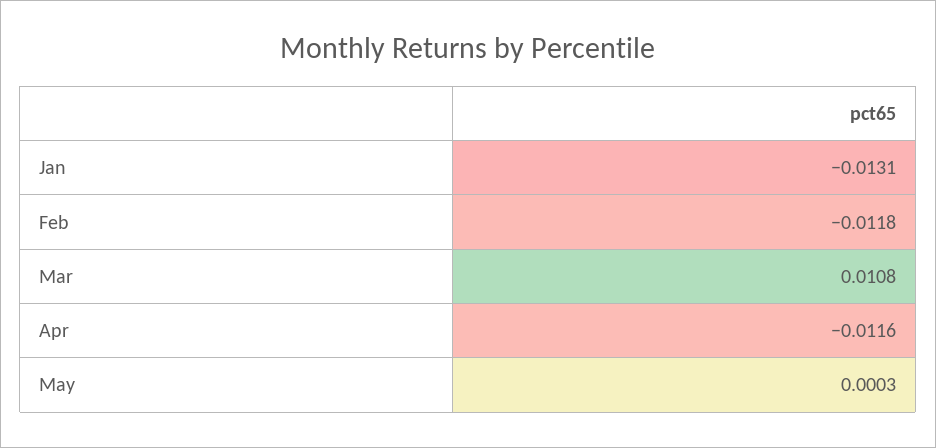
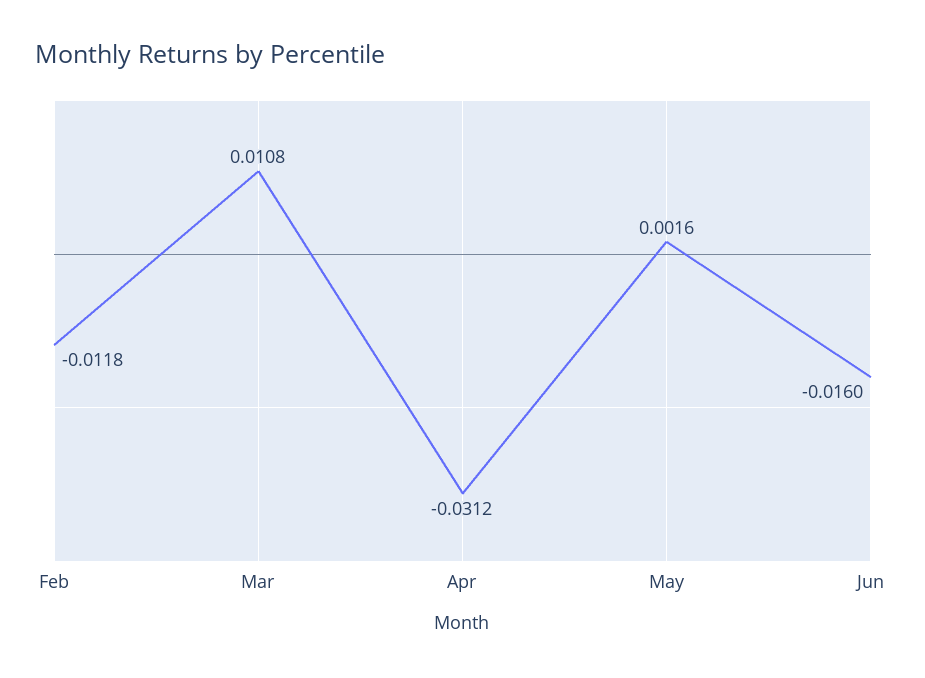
Jan: -0.0131 -> none
Apr: -0.0116 -> -0.0312
May: 0.0003 -> 0.0016
Jun: none -> -0.016

